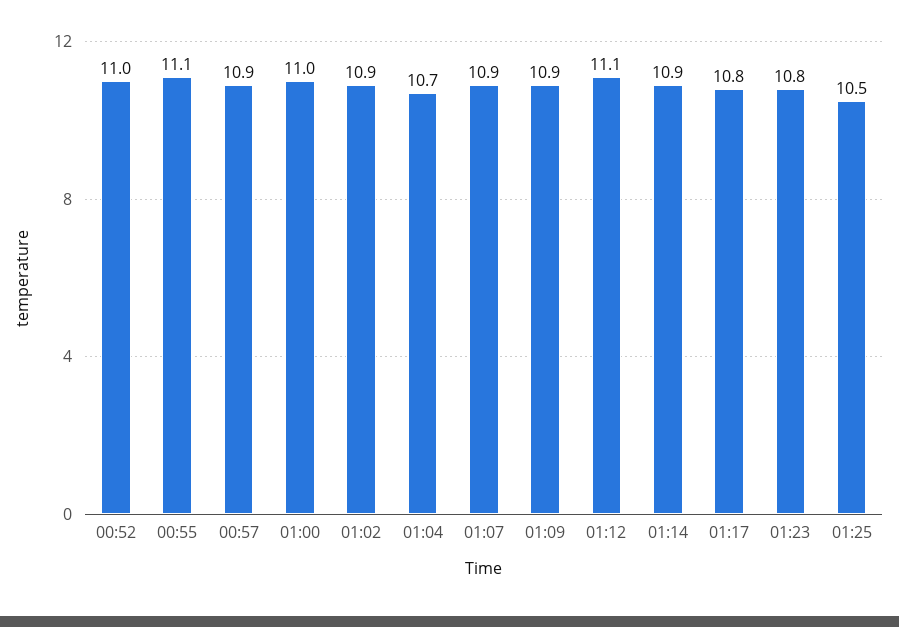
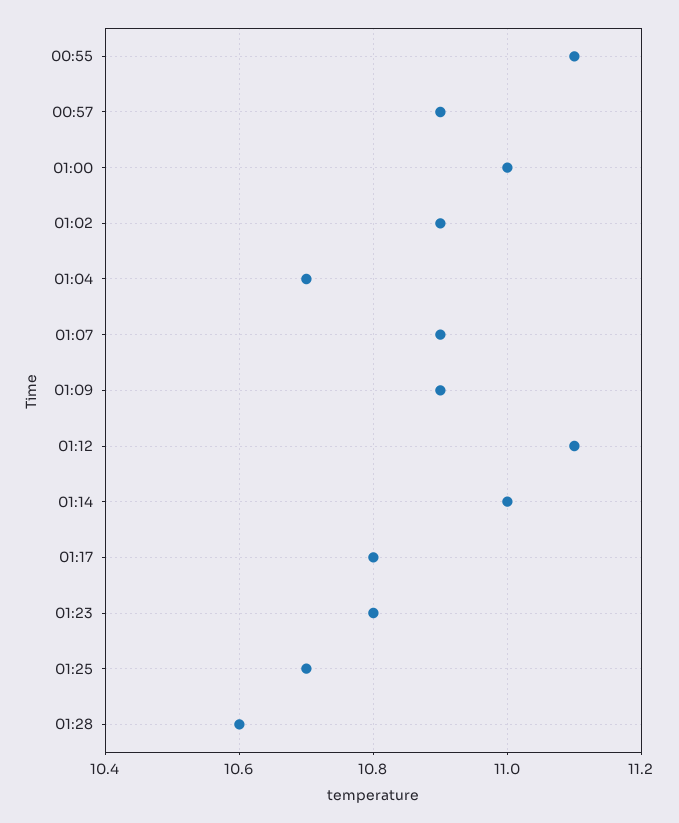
00:52: 11 -> none
01:14: 10.9 -> 11
01:25: 10.5 -> 10.7
01:28: none -> 10.6

